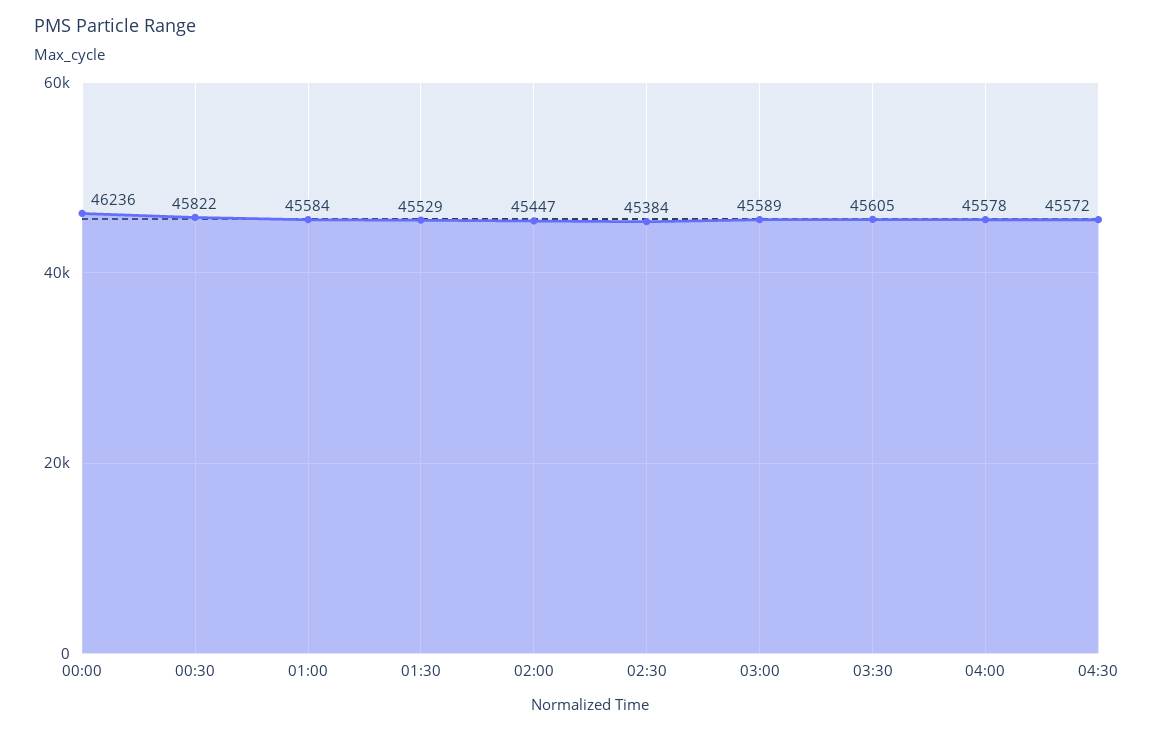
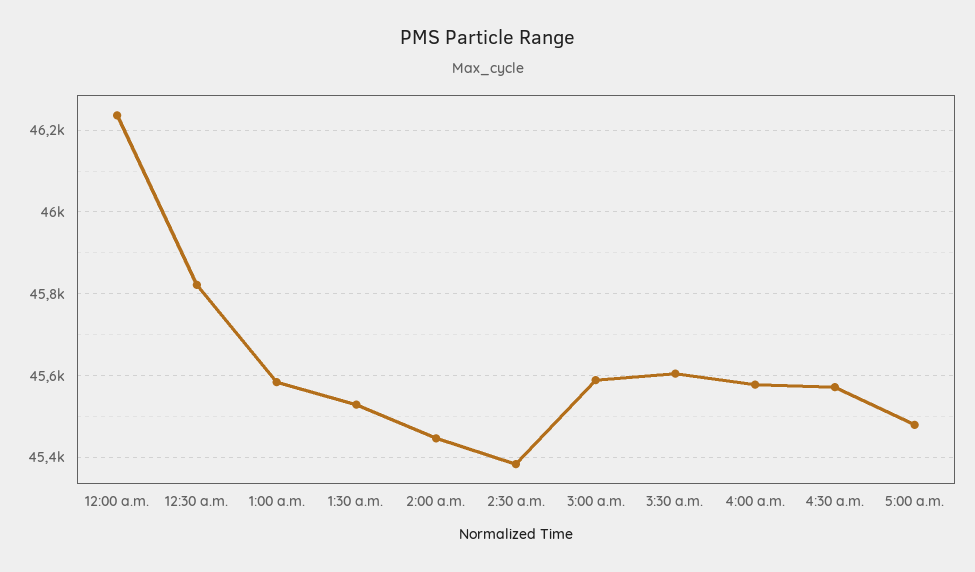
5:00 a.m.: none -> 45480

